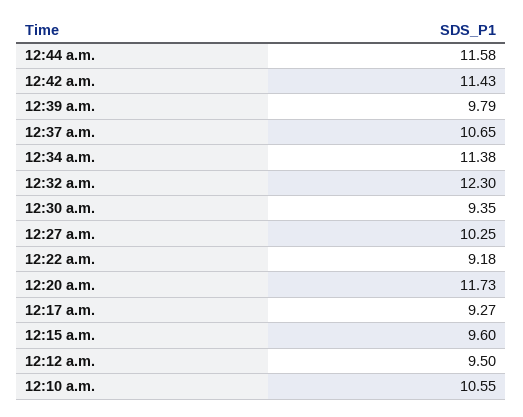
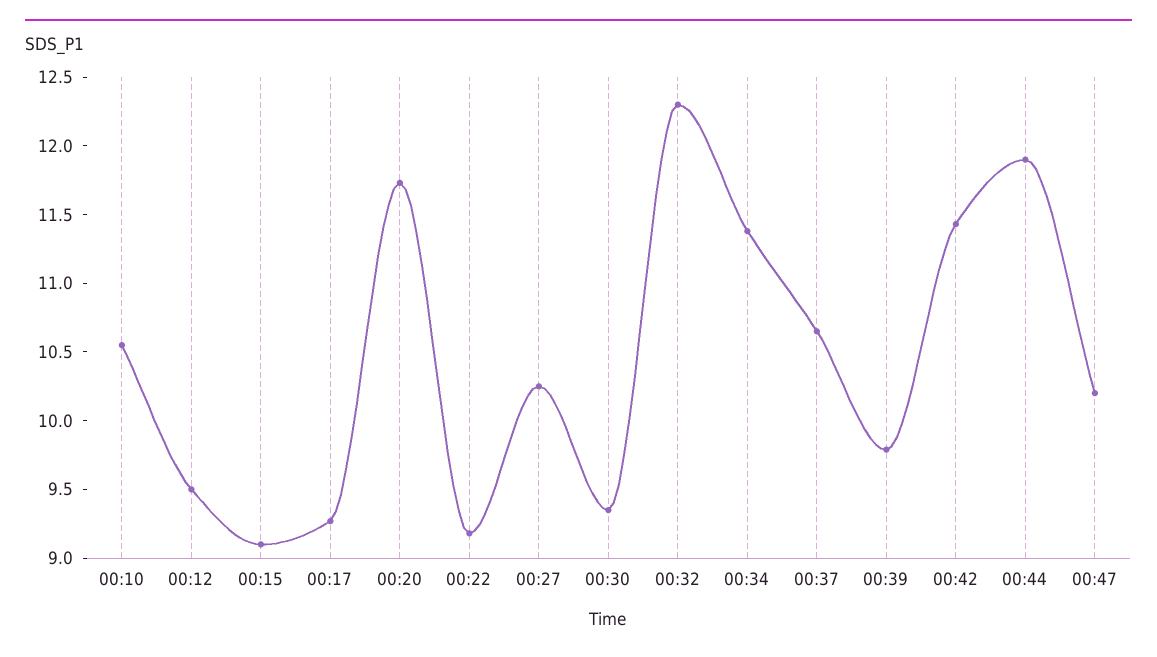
12:44 a.m.: 11.58 -> 11.9
12:15 a.m.: 9.6 -> 9.1
00:47: none -> 10.2

